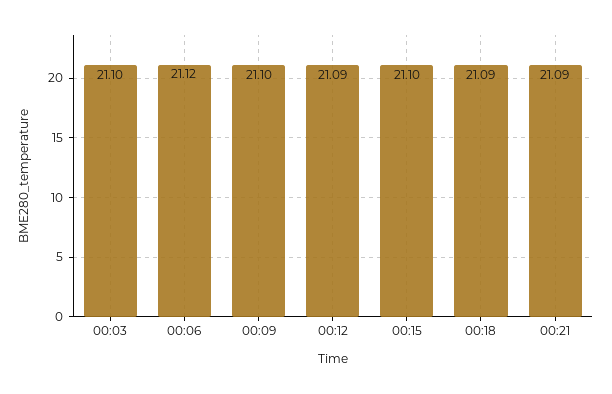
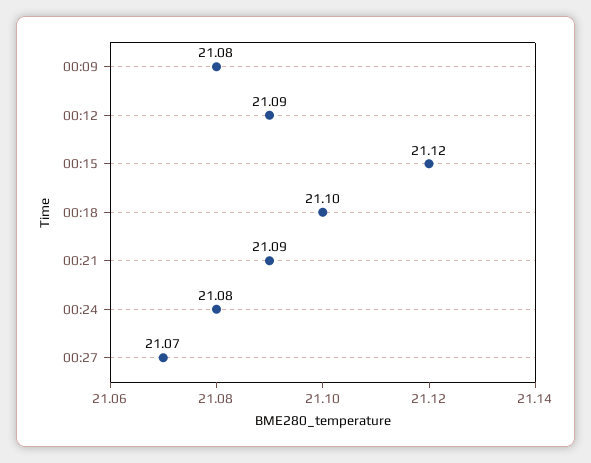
00:03: 21.1 -> none
00:06: 21.12 -> none
00:09: 21.1 -> 21.08
00:15: 21.1 -> 21.12
00:18: 21.09 -> 21.1
00:24: none -> 21.08
00:27: none -> 21.07

